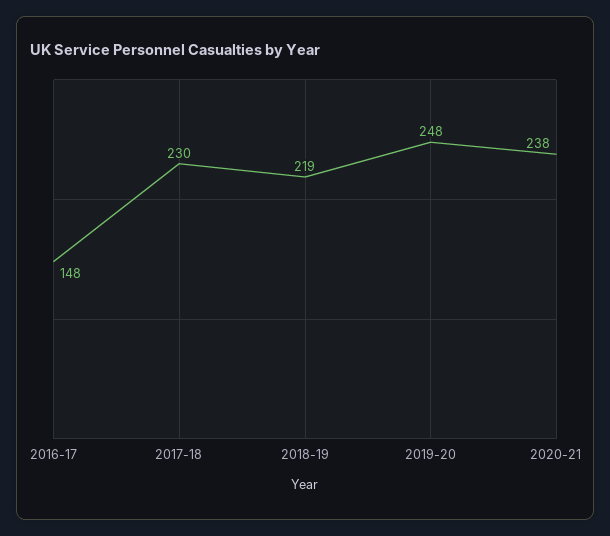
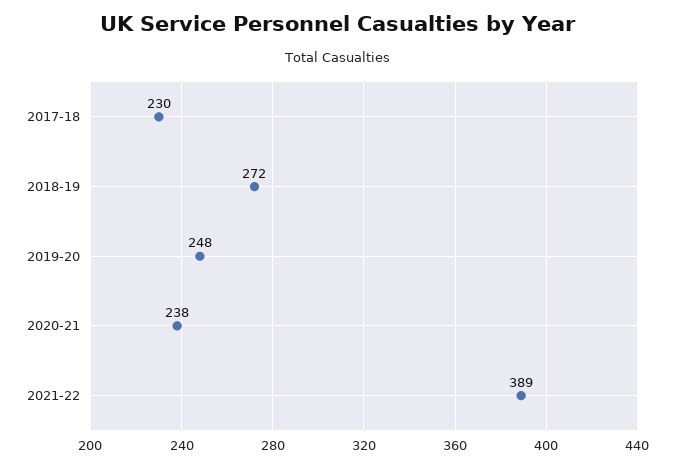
2016-17: 148 -> none
2018-19: 219 -> 272
2021-22: none -> 389

